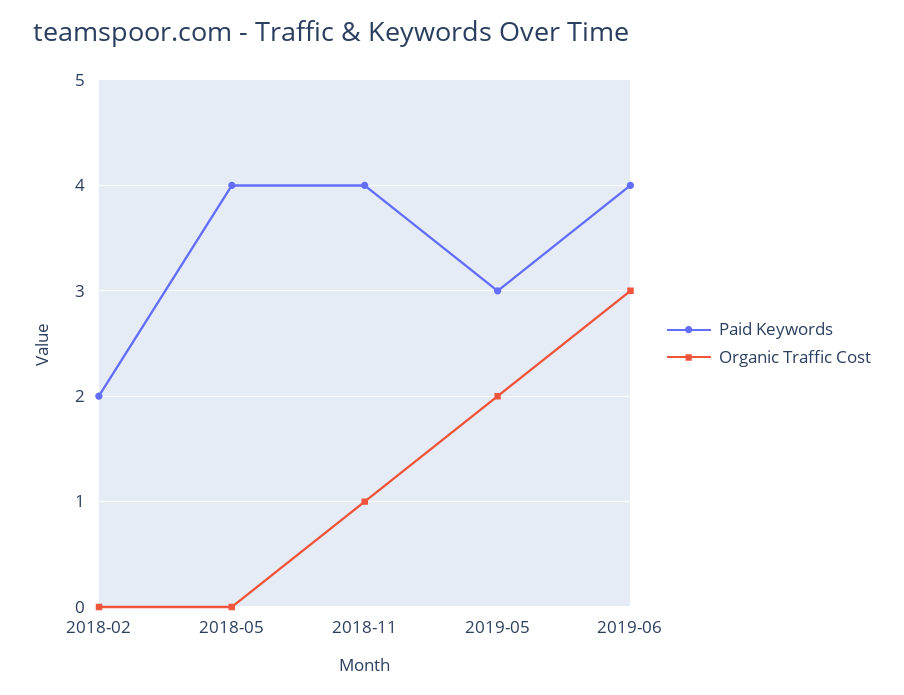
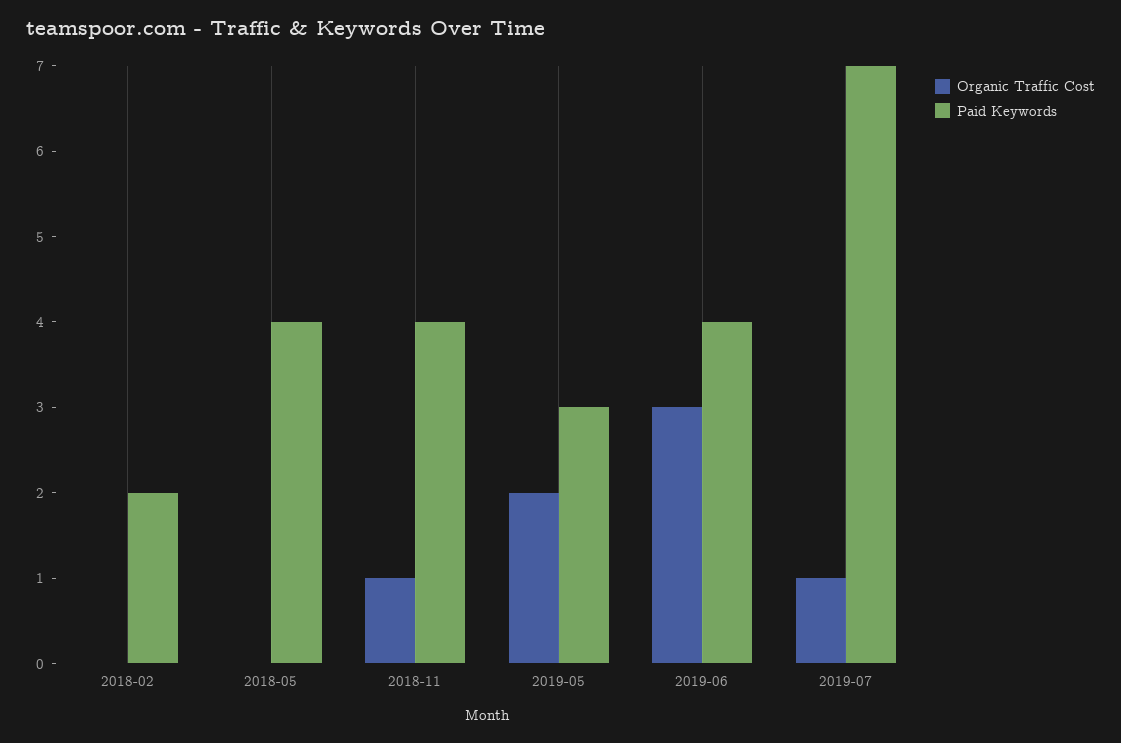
Organic Traffic Cost, 2019-07: none -> 1
Paid Keywords, 2019-07: none -> 7

